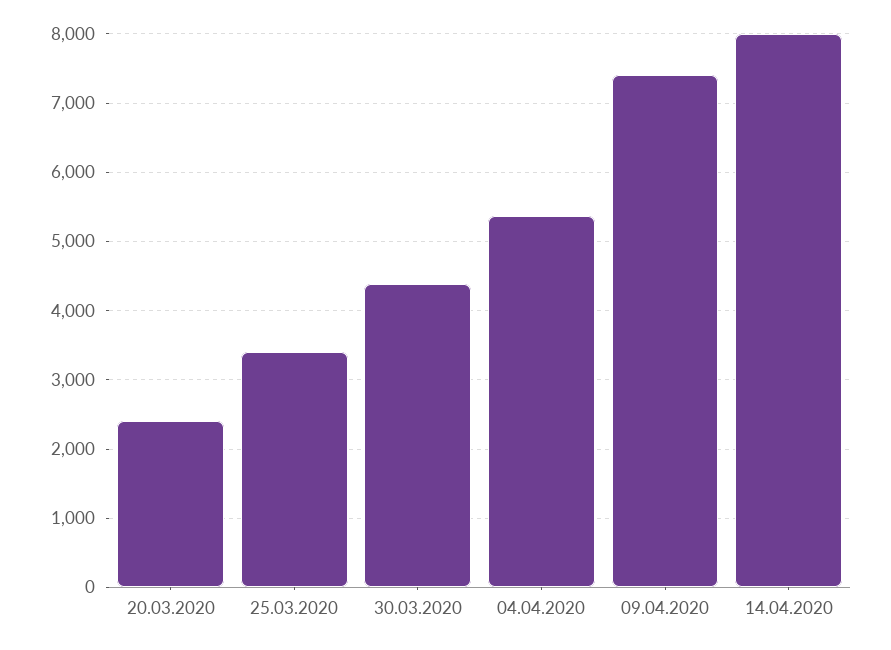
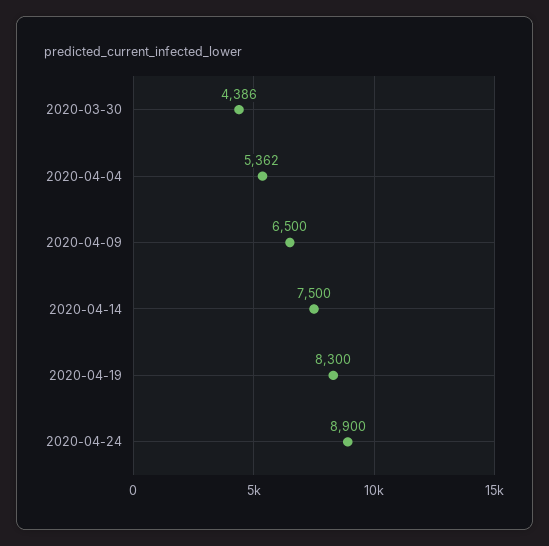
20.03.2020: 2400 -> none
25.03.2020: 3400 -> none
09.04.2020: 7400 -> 6500
14.04.2020: 8000 -> 7500
2020-04-19: none -> 8300
2020-04-24: none -> 8900

